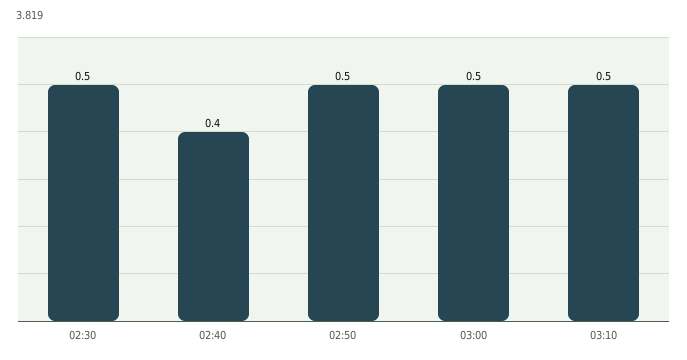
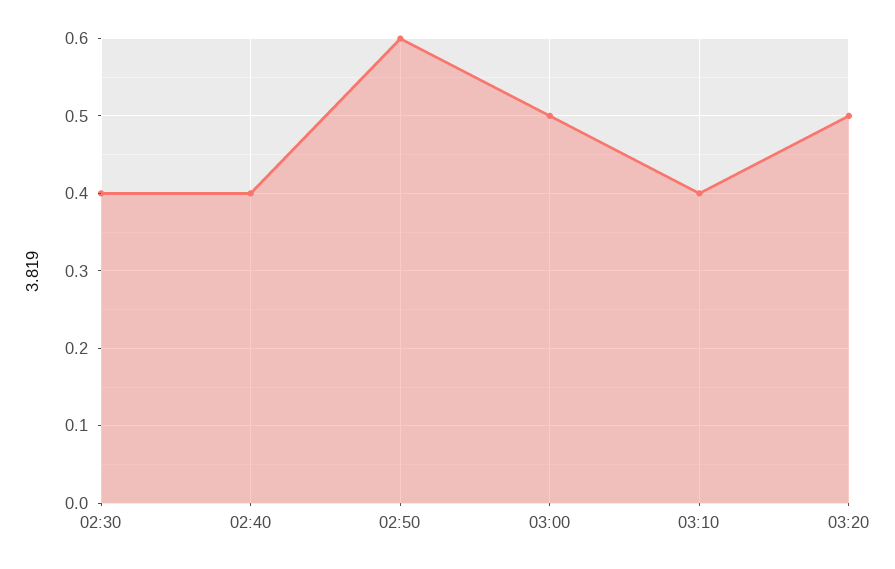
02:30: 0.5 -> 0.4
02:50: 0.5 -> 0.6
03:10: 0.5 -> 0.4
03:20: none -> 0.5

